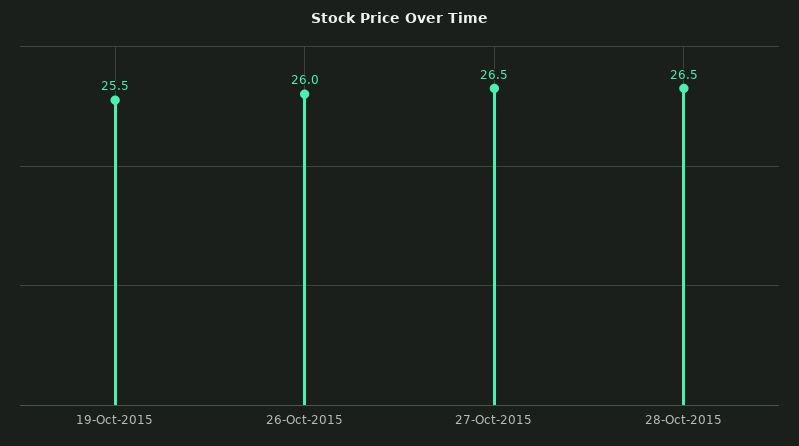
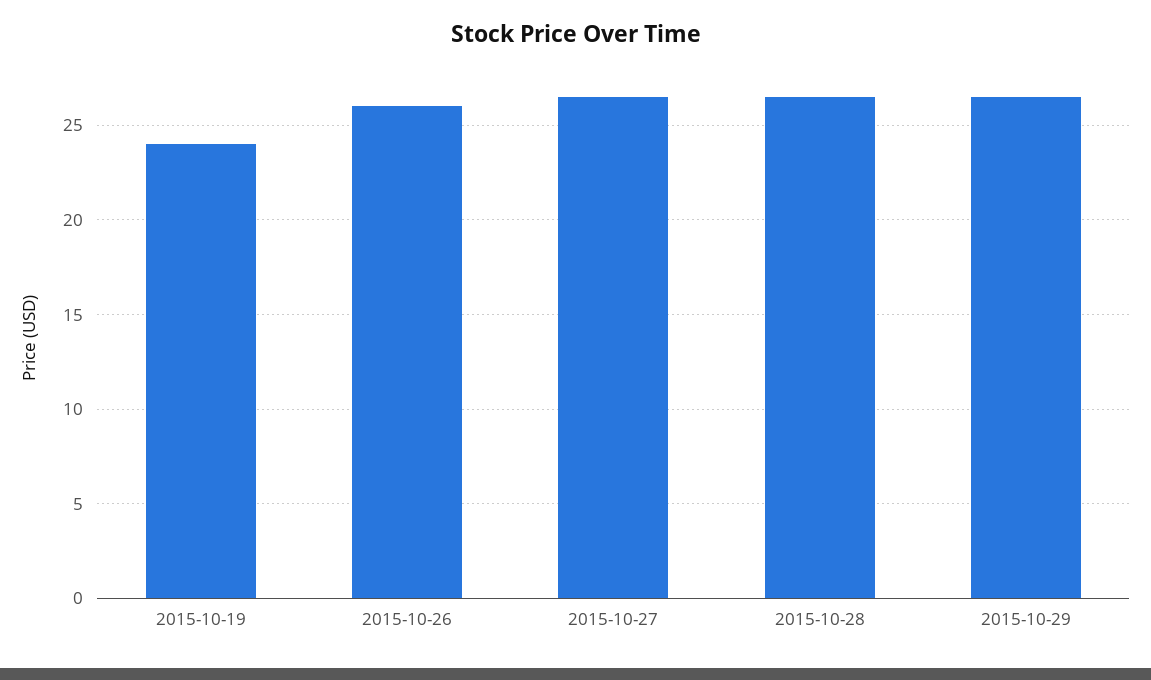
19-Oct-2015: 25.5 -> 24
2015-10-29: none -> 26.5

